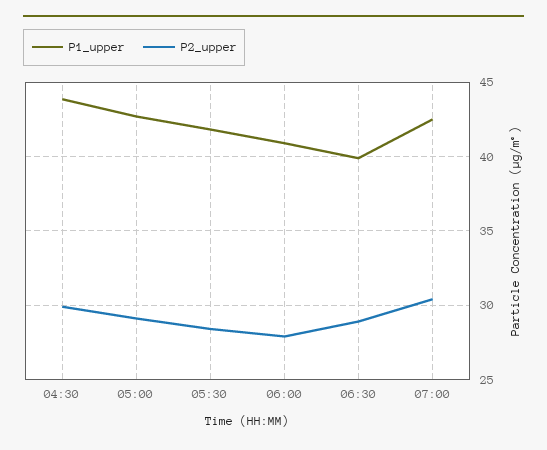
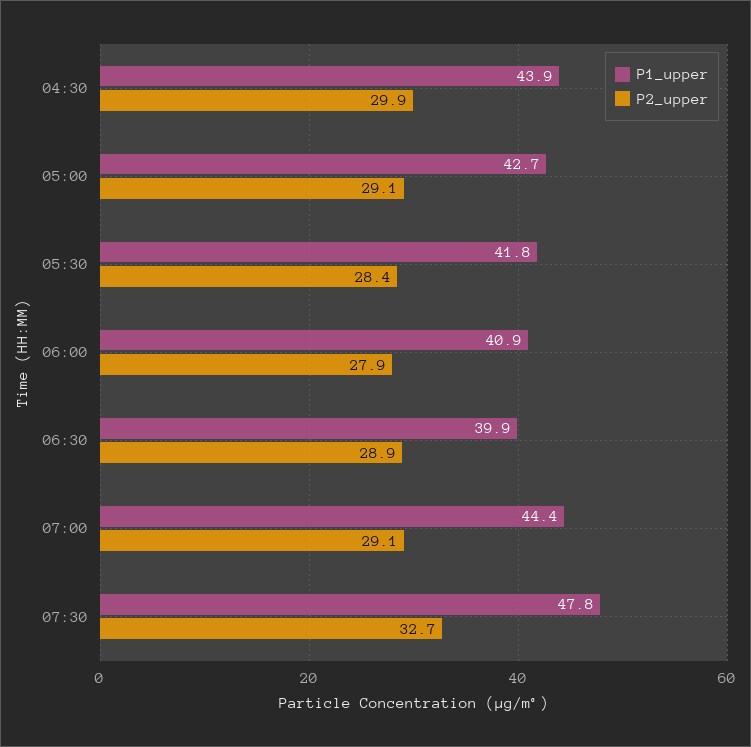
P1_upper, 07:00: 42.5 -> 44.4
P2_upper, 07:00: 30.5 -> 29.1
P1_upper, 07:30: none -> 47.8
P2_upper, 07:30: none -> 32.7

